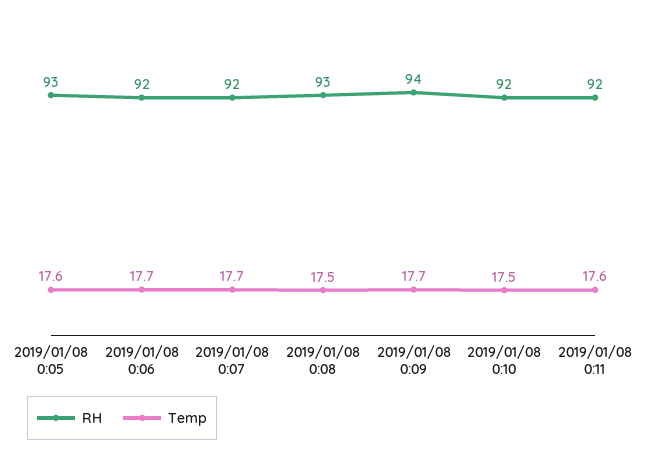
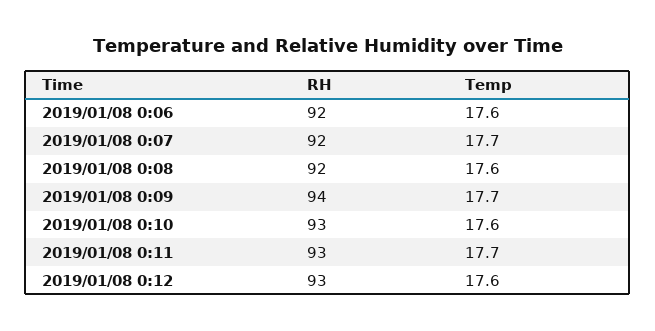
RH, 2019/01/08 0:05: 93 -> none
Temp, 2019/01/08 0:05: 17.6 -> none
Temp, 2019/01/08 0:06: 17.7 -> 17.6
RH, 2019/01/08 0:08: 93 -> 92
Temp, 2019/01/08 0:08: 17.5 -> 17.6
RH, 2019/01/08 0:10: 92 -> 93
Temp, 2019/01/08 0:10: 17.5 -> 17.6
RH, 2019/01/08 0:11: 92 -> 93
Temp, 2019/01/08 0:11: 17.6 -> 17.7
RH, 2019/01/08 0:12: none -> 93
Temp, 2019/01/08 0:12: none -> 17.6

